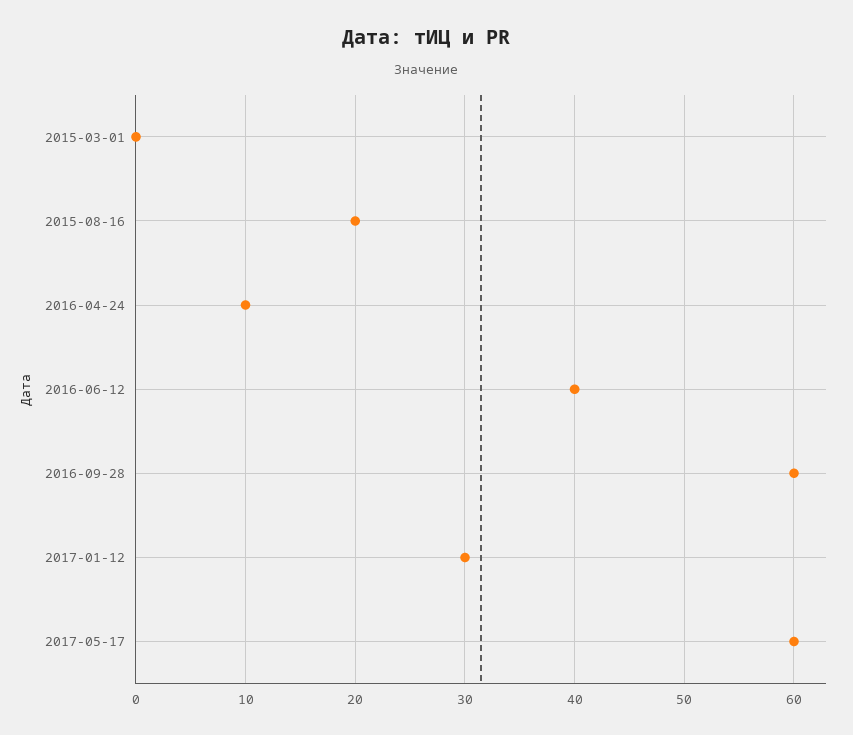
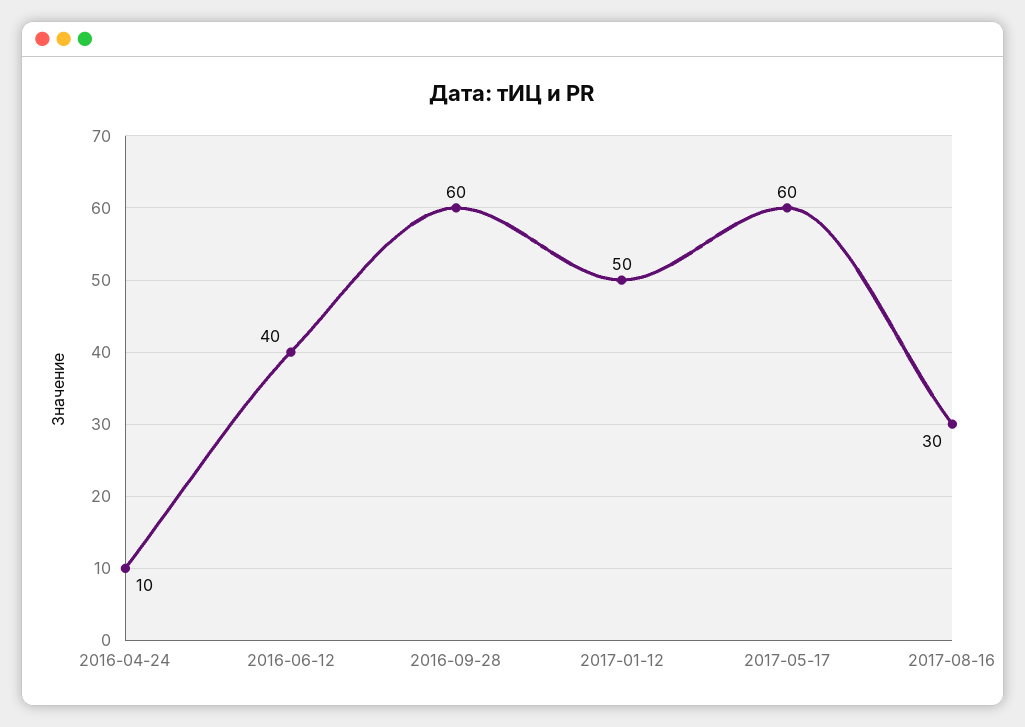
2015-03-01: 0 -> none
2015-08-16: 20 -> none
2017-01-12: 30 -> 50
2017-08-16: none -> 30

